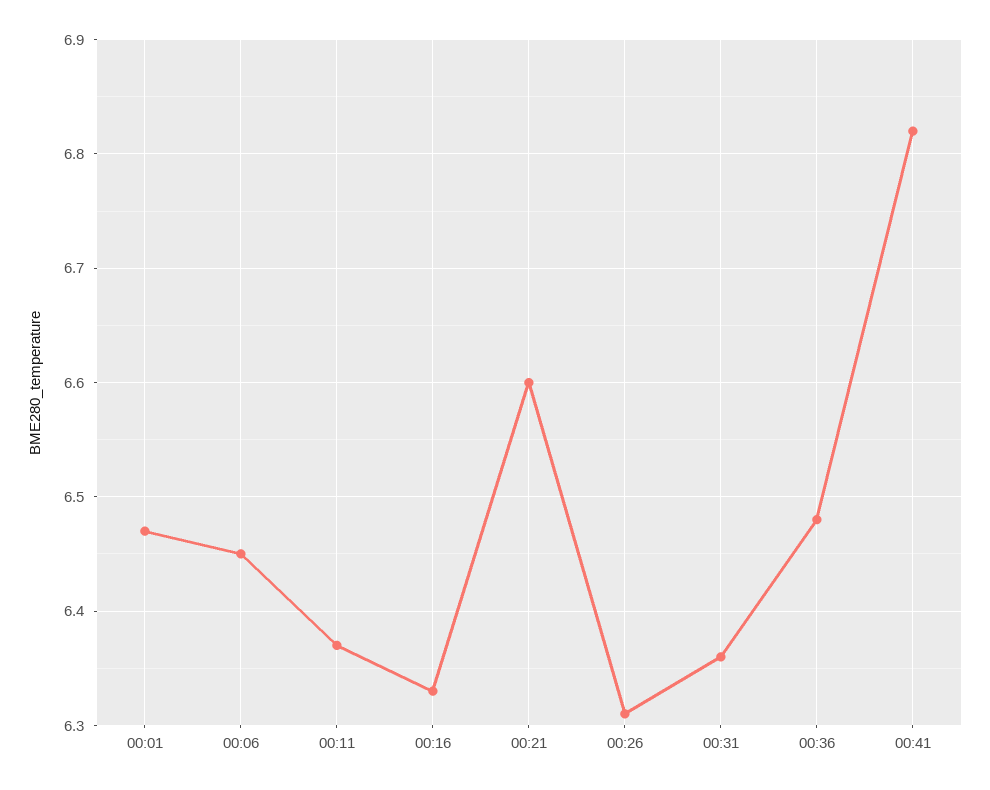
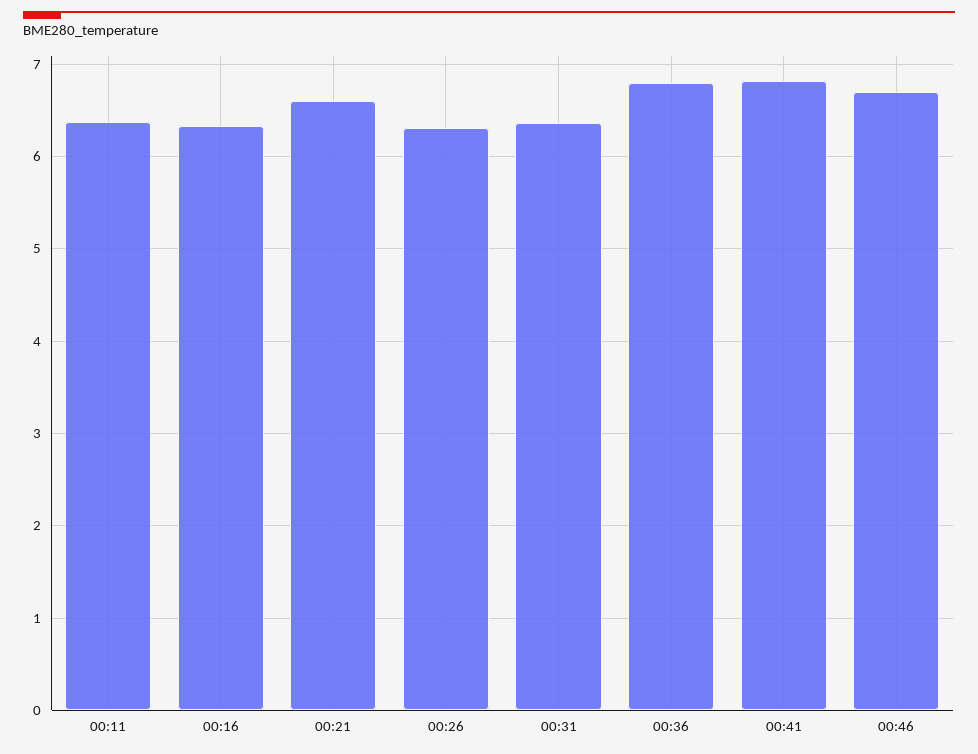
00:01: 6.47 -> none
00:06: 6.45 -> none
00:36: 6.48 -> 6.8
00:46: none -> 6.7

